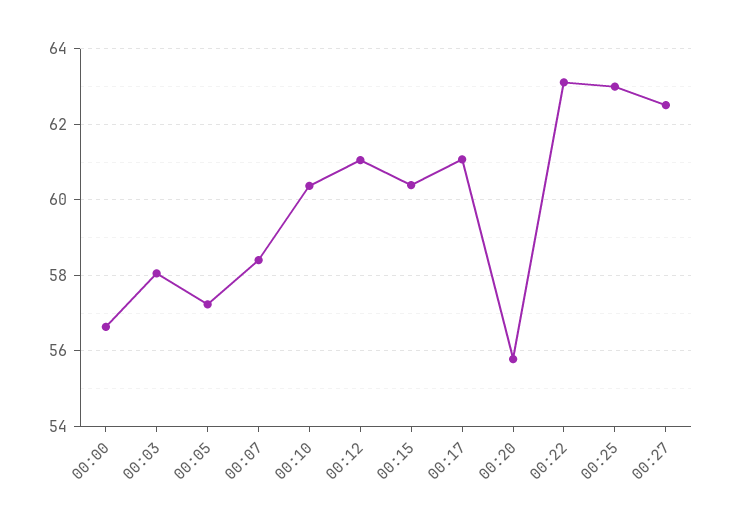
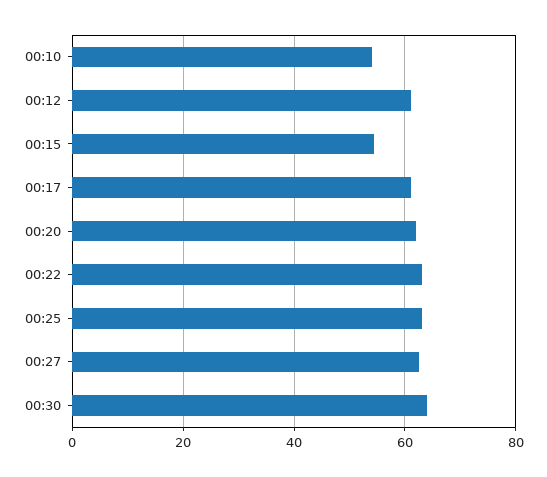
00:00: 56.6 -> none
00:03: 58 -> none
00:05: 57.2 -> none
00:07: 58.4 -> none
00:10: 60.4 -> 54
00:15: 60.4 -> 54
00:20: 55.8 -> 62
00:30: none -> 64

